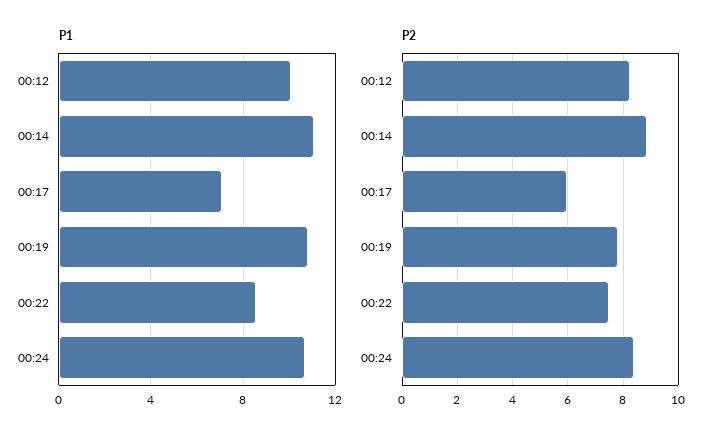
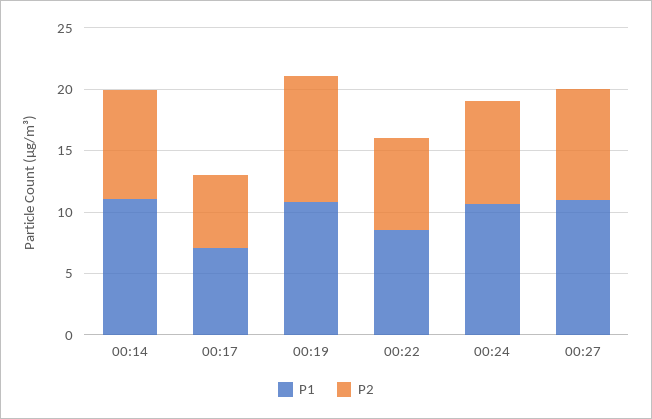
P1, 00:12: 10 -> none
P2, 00:12: 8.25 -> none
P2, 00:19: 7.75 -> 10
P1, 00:27: none -> 11
P2, 00:27: none -> 9

